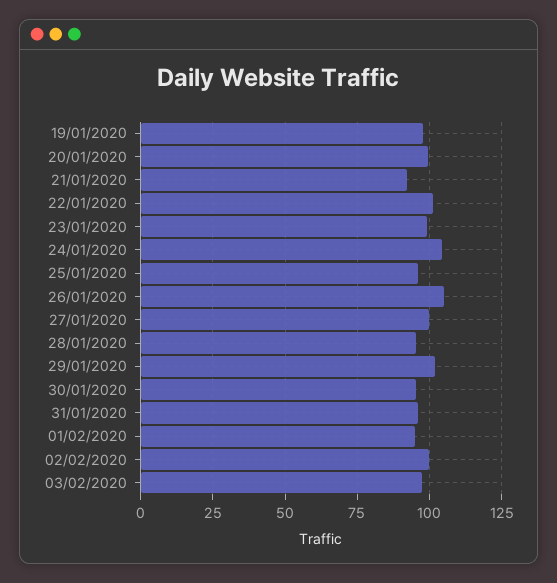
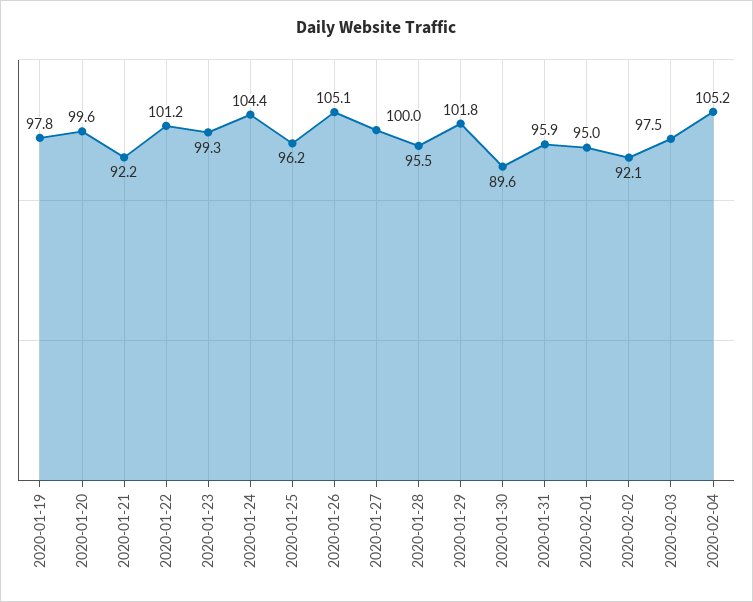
30/01/2020: 95 -> 89.6
02/02/2020: 100 -> 92.1
2020-02-04: none -> 105.2

